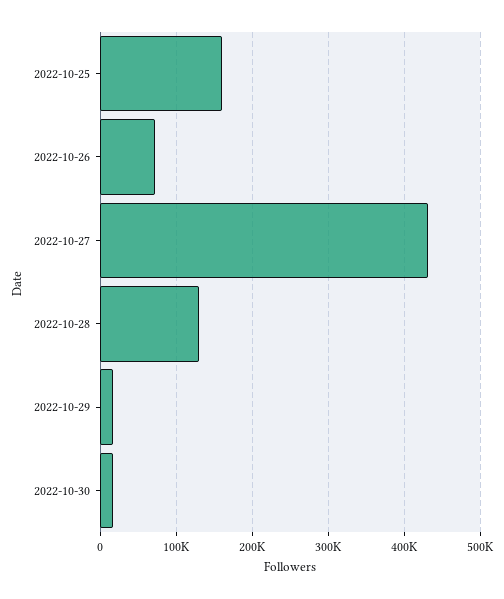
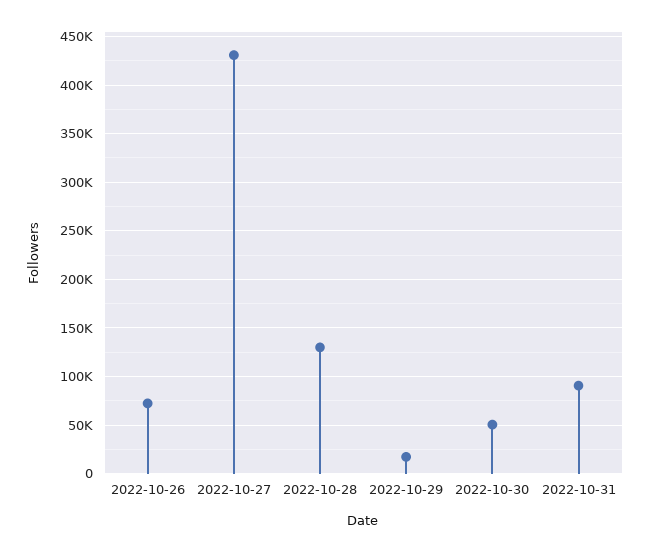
2022-10-25: 160000 -> none
2022-10-30: 20000 -> 50000
2022-10-31: none -> 90000

